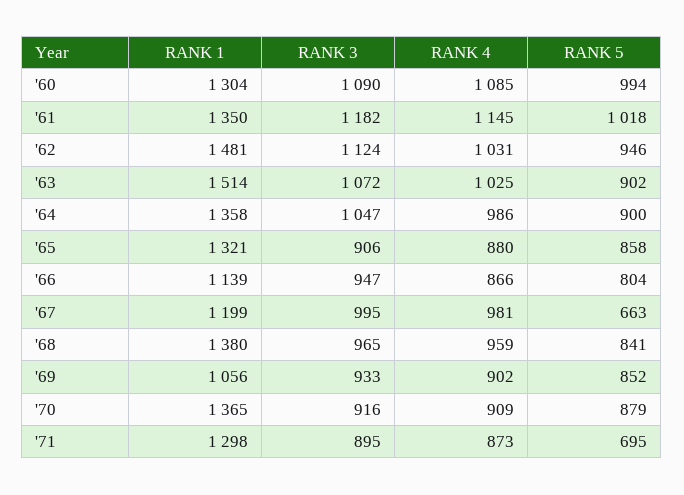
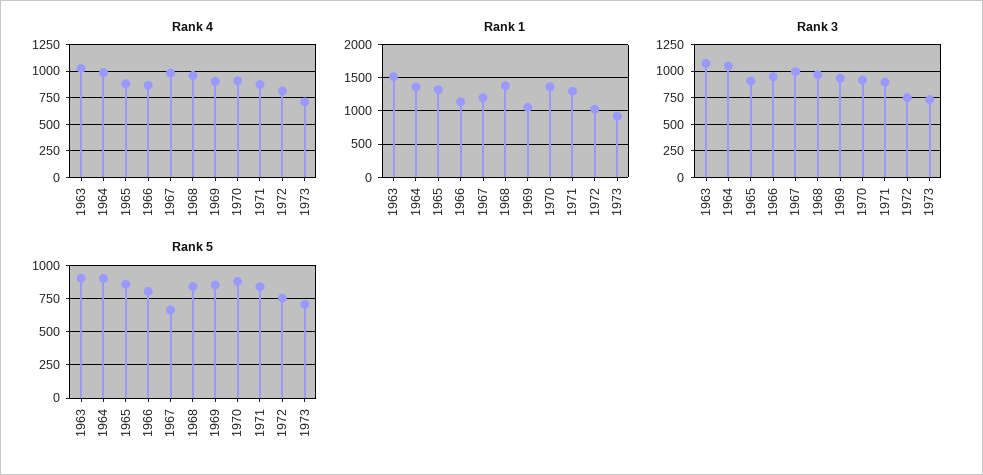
RANK 1, '60: 1304 -> none
RANK 3, '60: 1090 -> none
RANK 4, '60: 1085 -> none
RANK 5, '60: 994 -> none
RANK 1, '61: 1350 -> none
RANK 3, '61: 1182 -> none
RANK 4, '61: 1145 -> none
RANK 5, '61: 1018 -> none
RANK 1, '62: 1481 -> none
RANK 3, '62: 1124 -> none
RANK 4, '62: 1031 -> none
RANK 5, '62: 946 -> none
RANK 5, '71: 695 -> 850
RANK 4, 1972: none -> 750
RANK 4, 1973: none -> 750
RANK 1, 1972: none -> 1000
RANK 1, 1973: none -> 900
RANK 3, 1972: none -> 750
RANK 3, 1973: none -> 750
RANK 5, 1972: none -> 750
RANK 5, 1973: none -> 700

